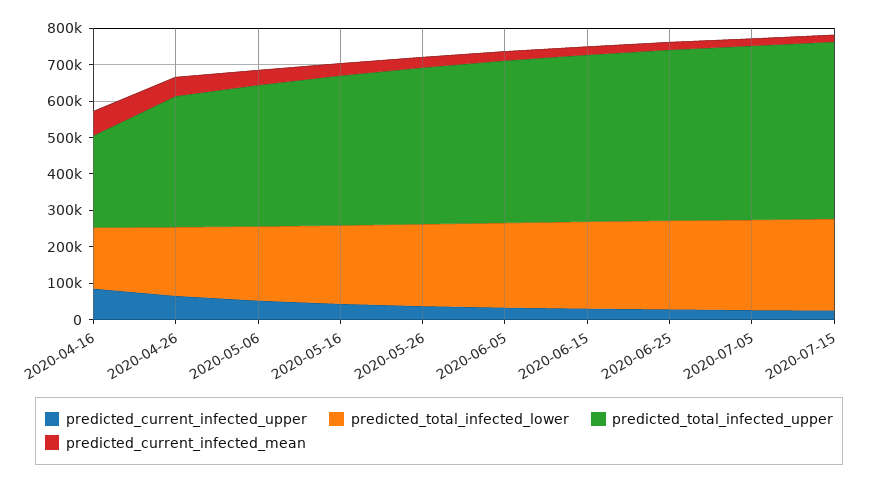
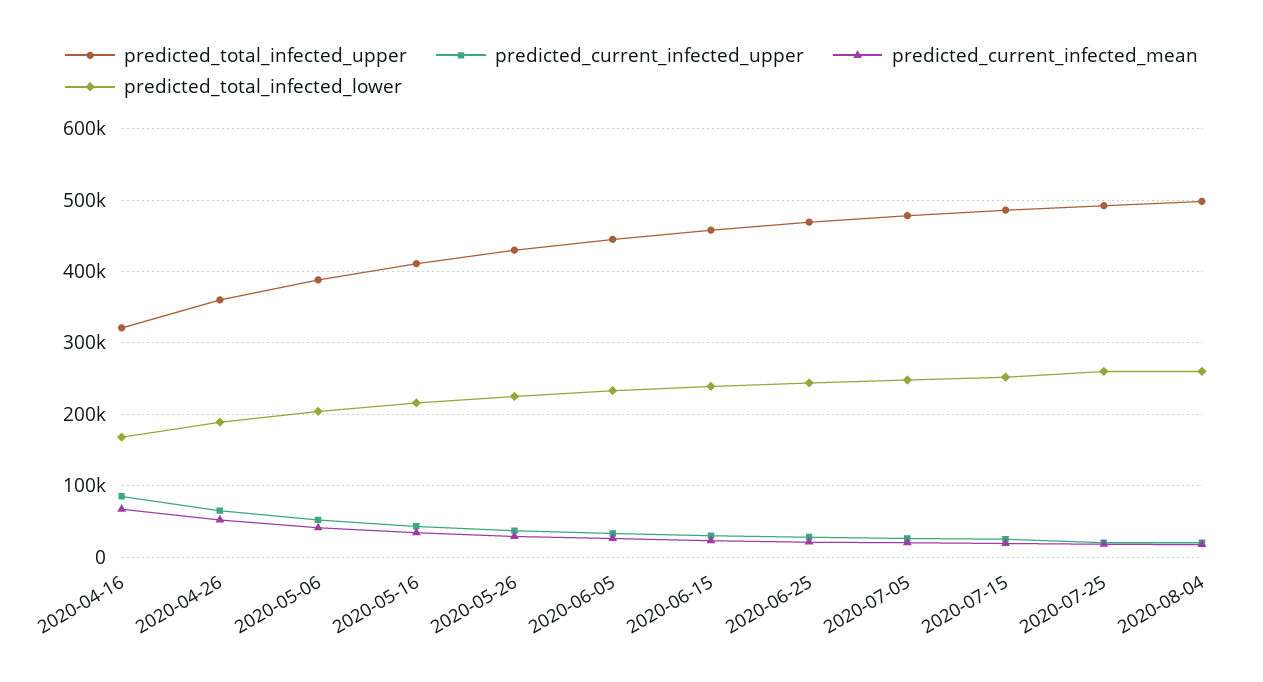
predicted_total_infected_upper, 2020-04-16: 250000 -> 320000
predicted_total_infected_upper, 2020-07-25: none -> 490000
predicted_current_infected_upper, 2020-07-25: none -> 20000
predicted_current_infected_mean, 2020-07-25: none -> 20000
predicted_total_infected_lower, 2020-07-25: none -> 260000
predicted_total_infected_upper, 2020-08-04: none -> 500000
predicted_current_infected_upper, 2020-08-04: none -> 20000
predicted_current_infected_mean, 2020-08-04: none -> 20000
predicted_total_infected_lower, 2020-08-04: none -> 260000

